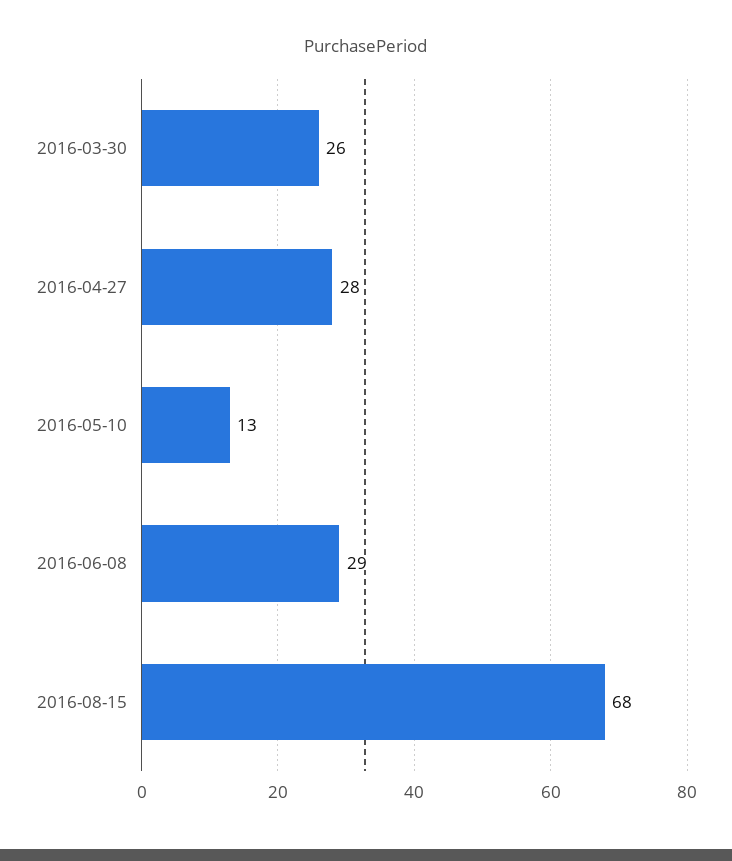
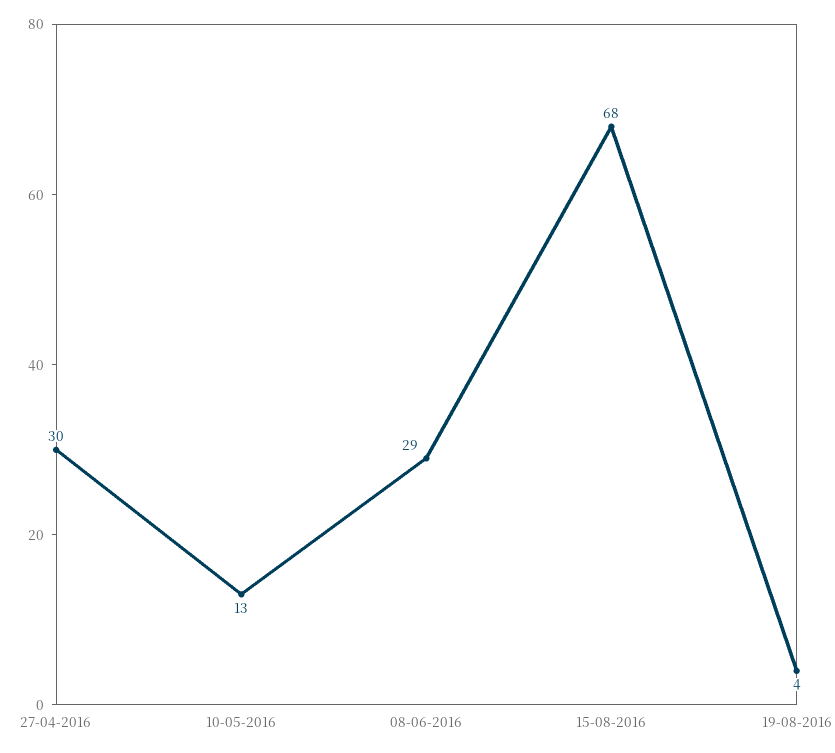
2016-03-30: 26 -> none
2016-04-27: 28 -> 30
19-08-2016: none -> 4

